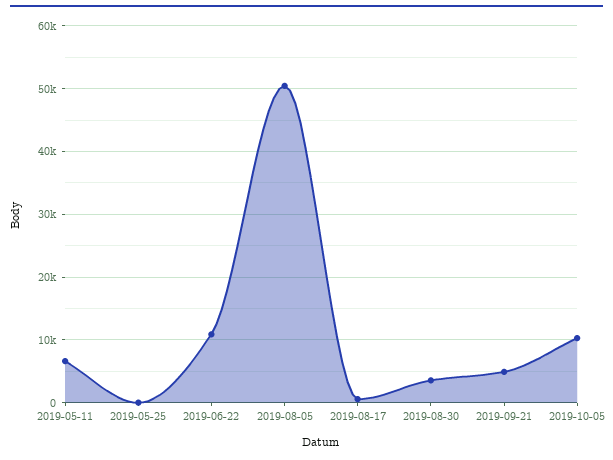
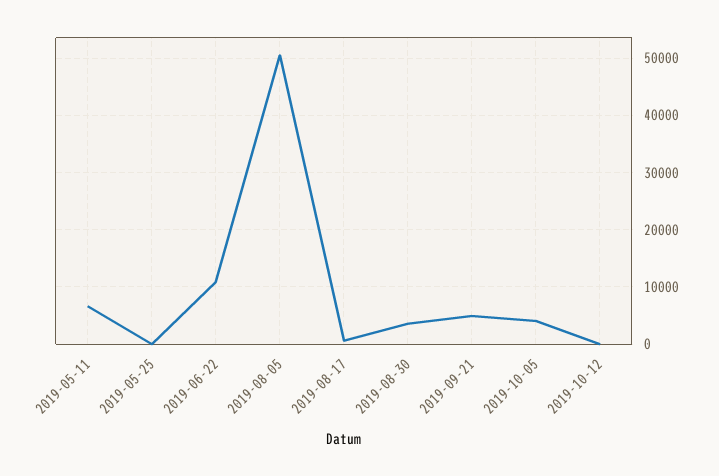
2019-10-05: 10000 -> 4000
2019-10-12: none -> 0

